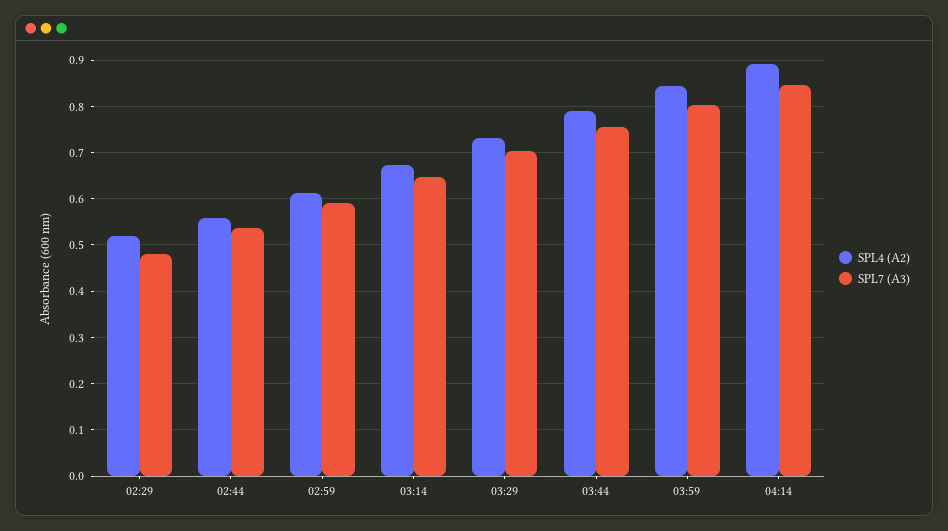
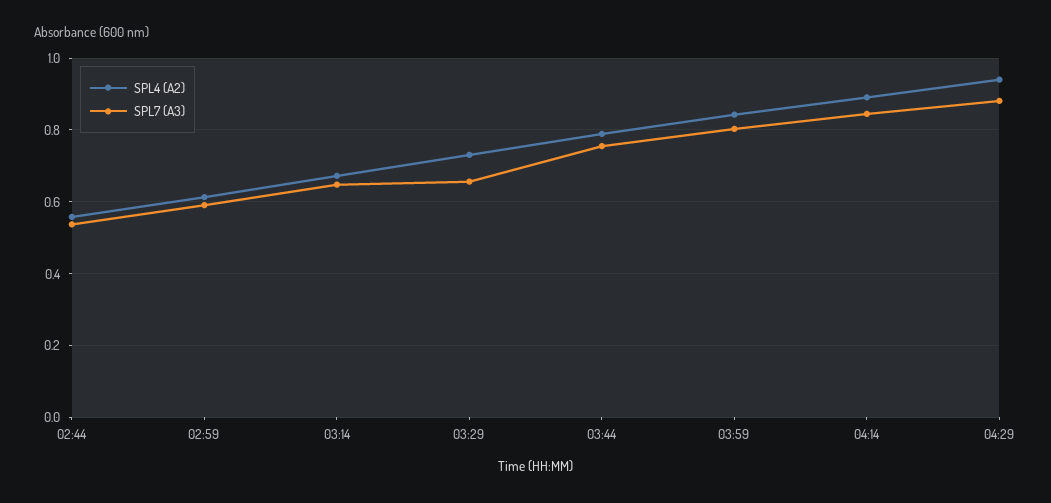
SPL4 (A2), 02:29: 0.52 -> none
SPL7 (A3), 02:29: 0.48 -> none
SPL7 (A3), 03:29: 0.7 -> 0.66
SPL4 (A2), 04:29: none -> 0.94
SPL7 (A3), 04:29: none -> 0.88

